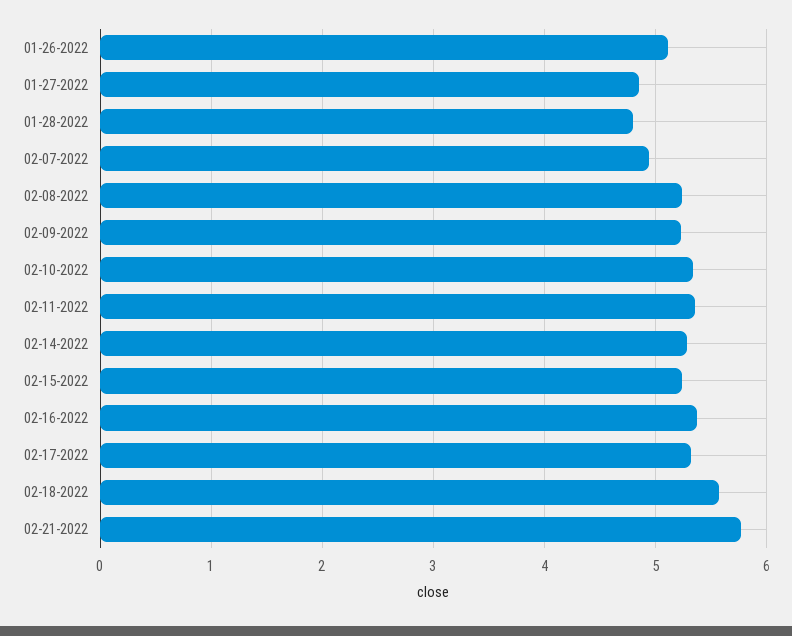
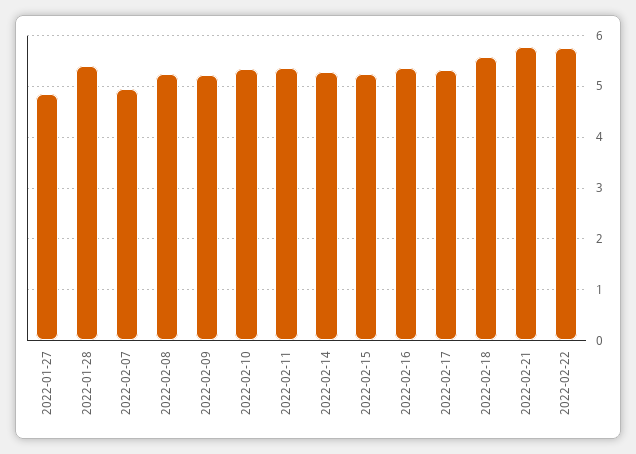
01-26-2022: 5.1 -> none
01-28-2022: 4.8 -> 5.4
2022-02-22: none -> 5.8

